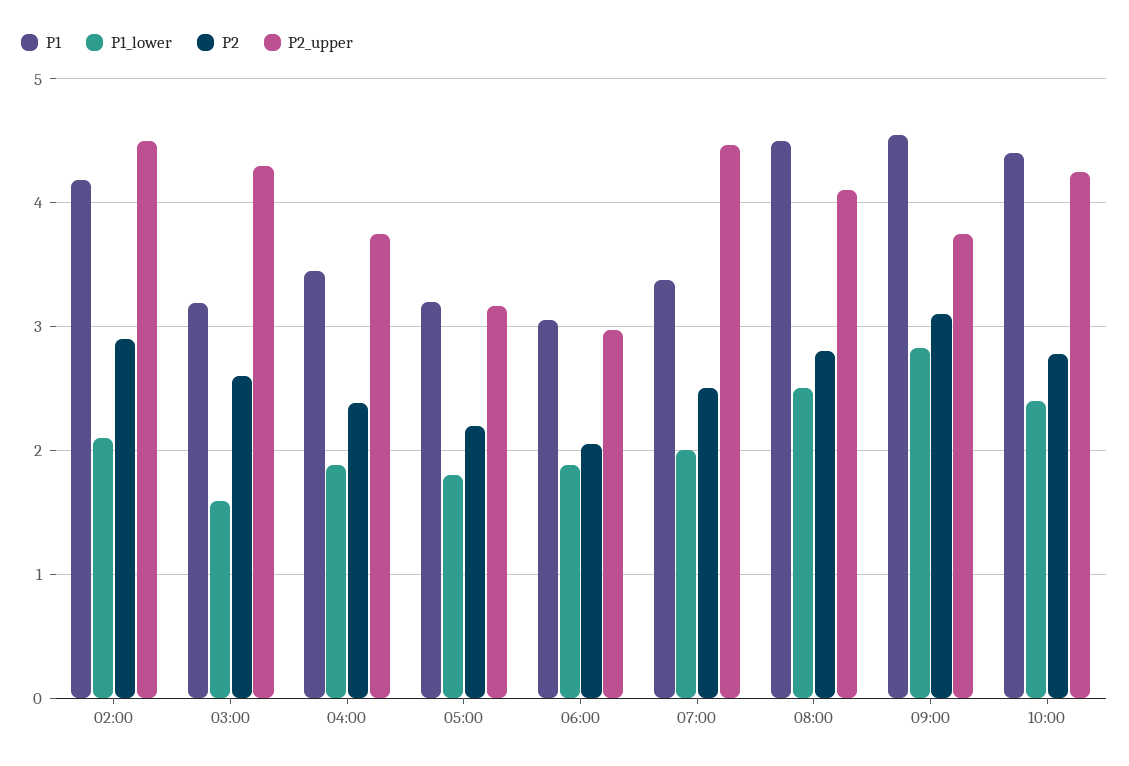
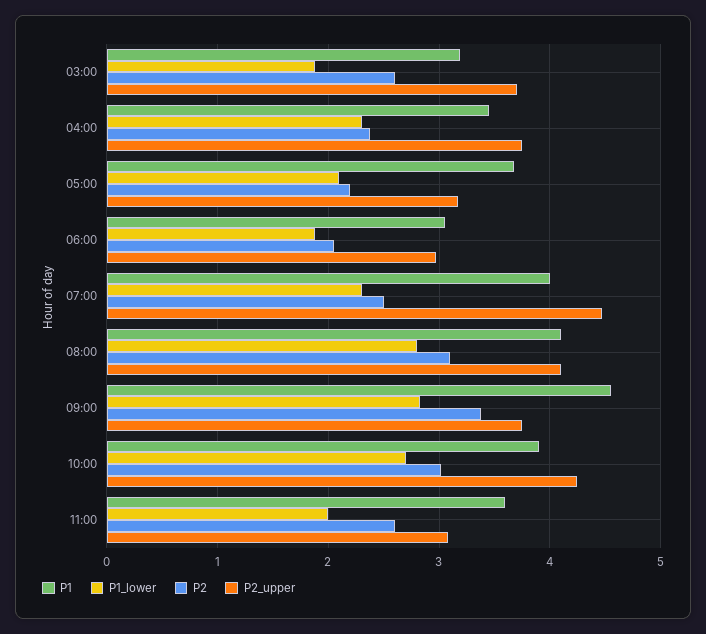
P1, 02:00: 4.2 -> none
P1_lower, 02:00: 2.1 -> none
P2, 02:00: 2.9 -> none
P2_upper, 02:00: 4.5 -> none
P1_lower, 03:00: 1.6 -> 1.9
P2_upper, 03:00: 4.3 -> 3.7
P1_lower, 04:00: 1.9 -> 2.3
P1, 05:00: 3.2 -> 3.7
P1_lower, 05:00: 1.8 -> 2.1
P1, 07:00: 3.4 -> 4
P1_lower, 07:00: 2 -> 2.3
P1, 08:00: 4.5 -> 4.1
P1_lower, 08:00: 2.5 -> 2.8
P2, 08:00: 2.8 -> 3.1
P2, 09:00: 3.1 -> 3.4
P1, 10:00: 4.4 -> 3.9
P1_lower, 10:00: 2.4 -> 2.7
P2, 10:00: 2.8 -> 3
P1, 11:00: none -> 3.6
P1_lower, 11:00: none -> 2
P2, 11:00: none -> 2.6
P2_upper, 11:00: none -> 3.1

